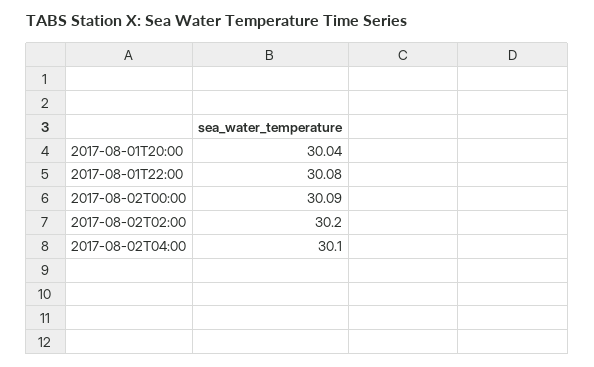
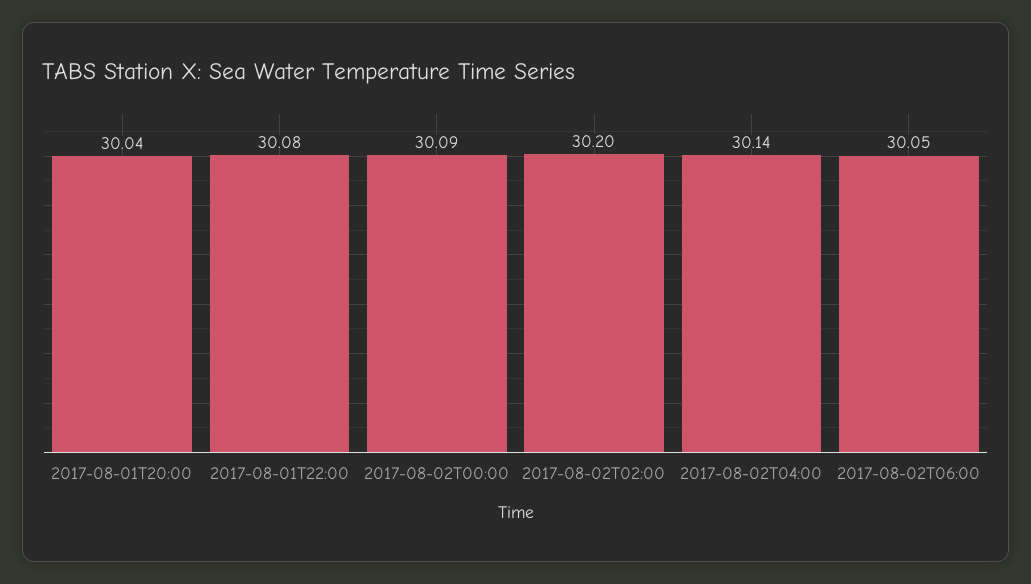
2017-08-02T04:00: 30.1 -> 30.14
2017-08-02T06:00: none -> 30.05

